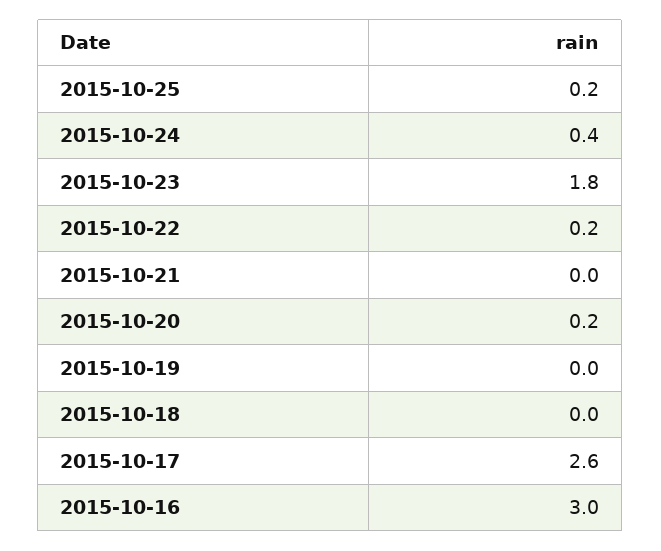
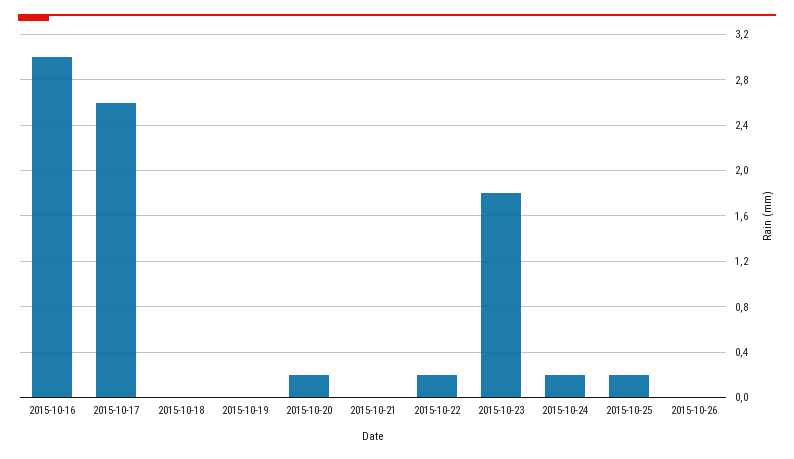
2015-10-24: 0.4 -> 0.2
2015-10-26: none -> 0

